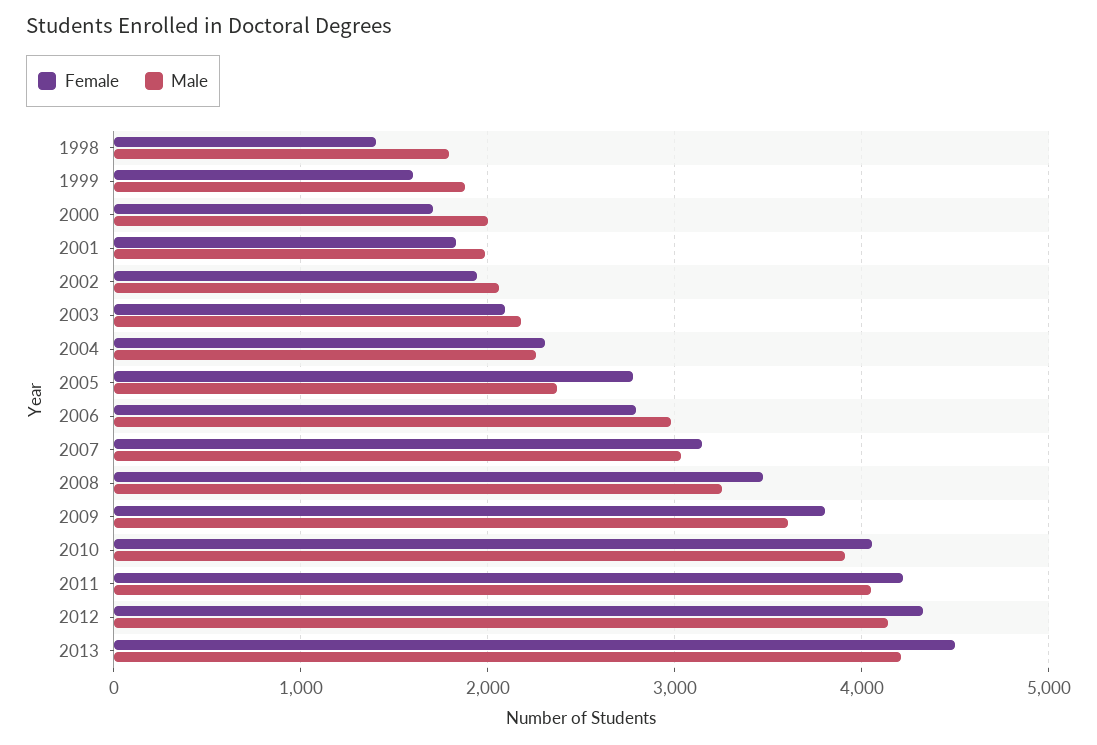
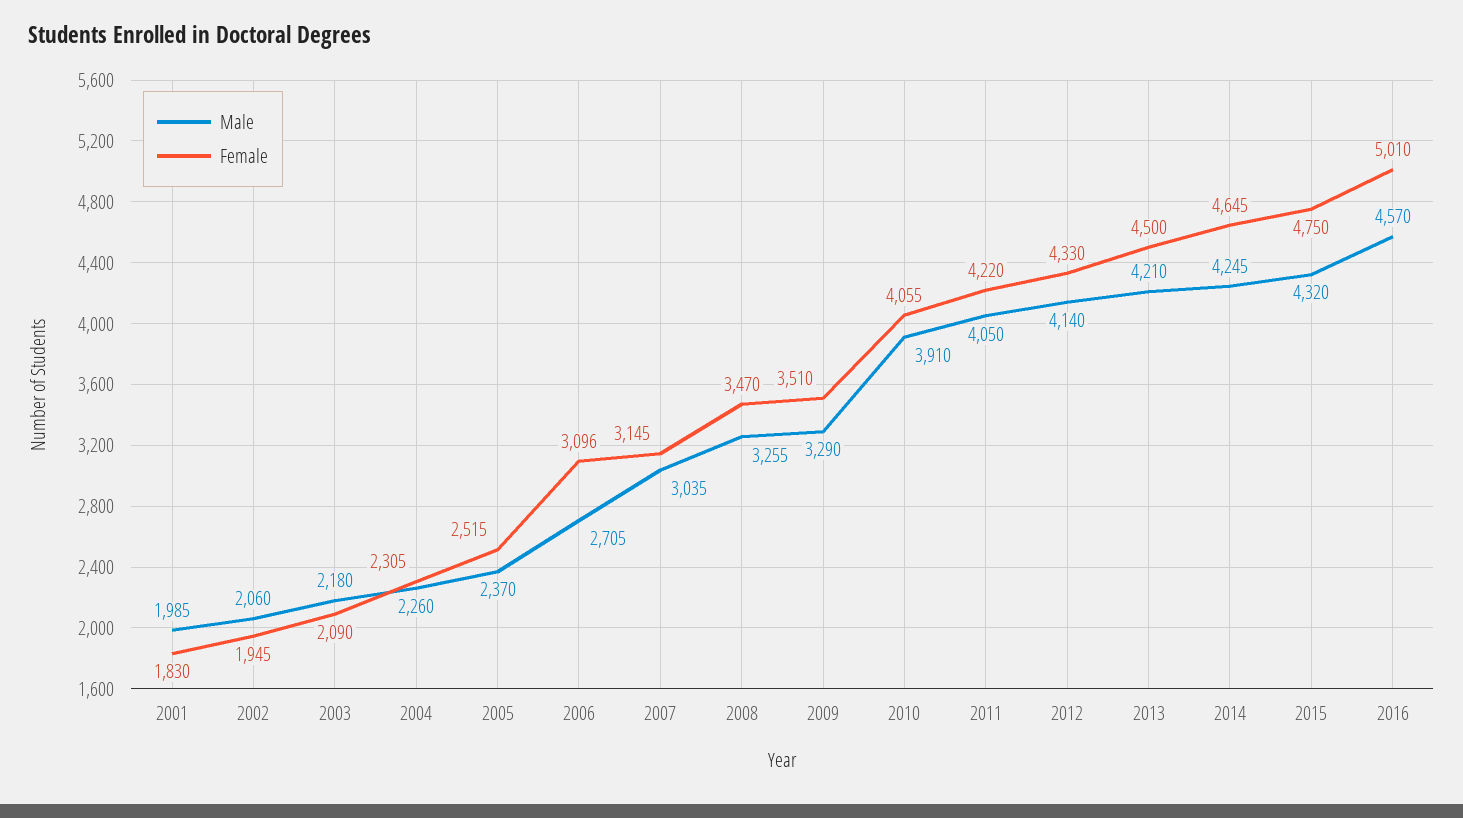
Female, 1998: 1400 -> none
Male, 1998: 1800 -> none
Female, 1999: 1600 -> none
Male, 1999: 1900 -> none
Female, 2000: 1700 -> none
Male, 2000: 2000 -> none
Female, 2005: 2800 -> 2515
Female, 2006: 2800 -> 3096
Male, 2006: 3000 -> 2705
Female, 2009: 3800 -> 3510
Male, 2009: 3600 -> 3290
Male, 2014: none -> 4245
Female, 2014: none -> 4645
Male, 2015: none -> 4320
Female, 2015: none -> 4750
Male, 2016: none -> 4570
Female, 2016: none -> 5010

